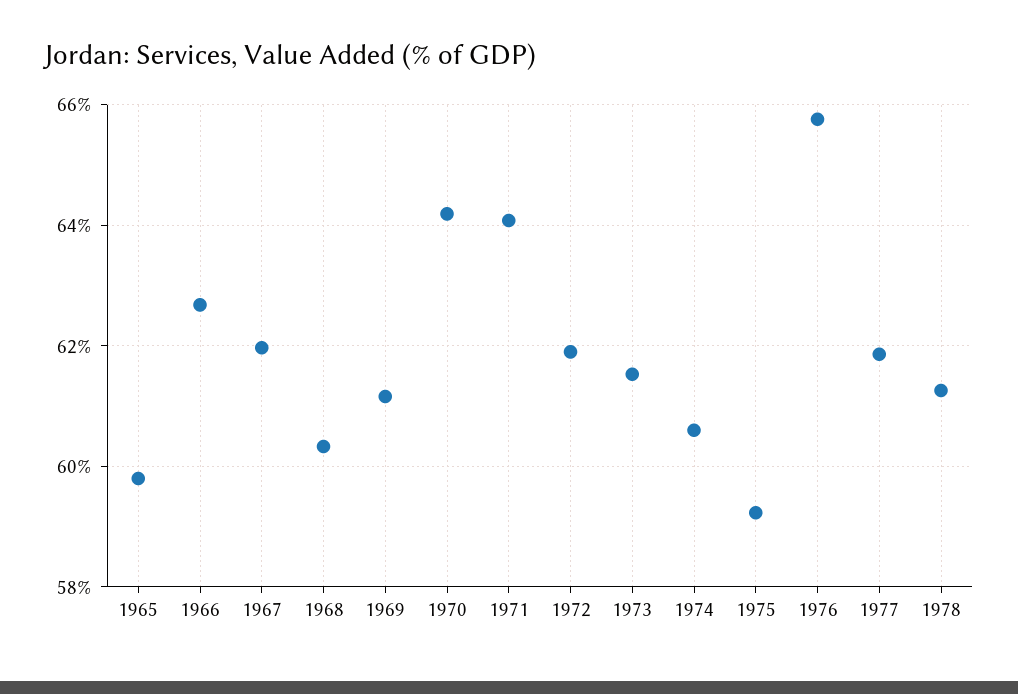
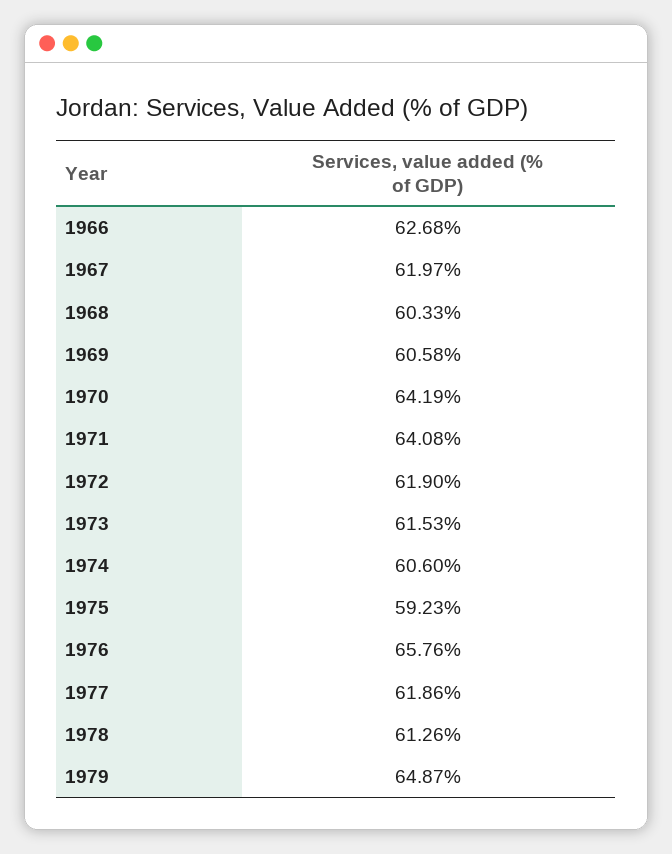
1965: 59.8 -> none
1969: 61.2 -> 60.58
1979: none -> 64.87

